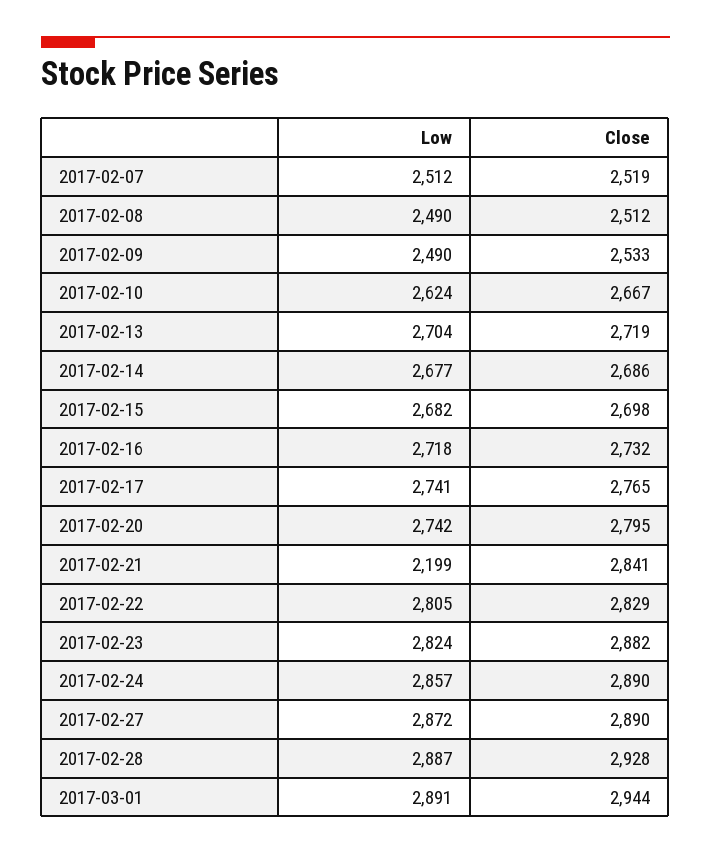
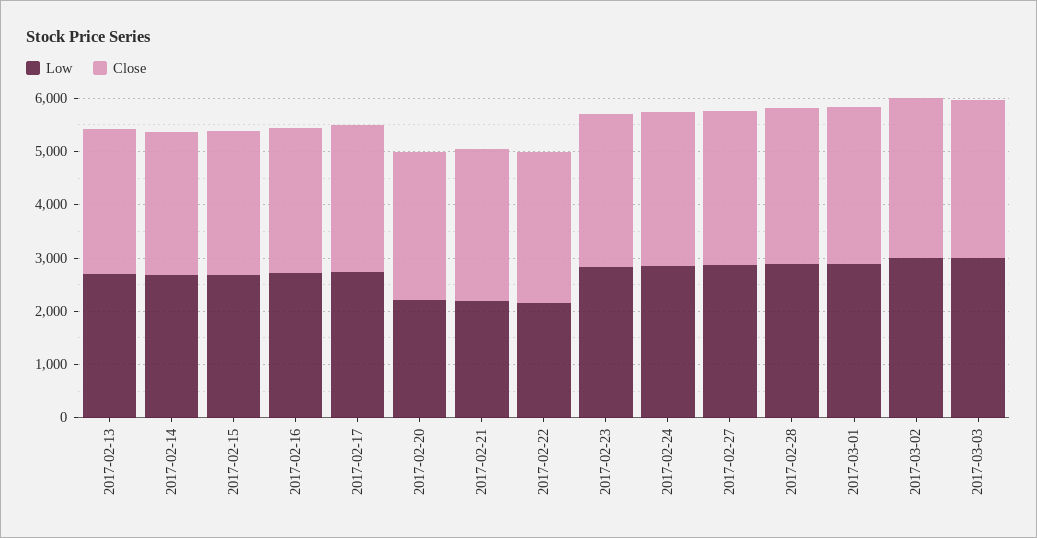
Low, 2017-02-07: 2512 -> none
Close, 2017-02-07: 2519 -> none
Low, 2017-02-08: 2490 -> none
Close, 2017-02-08: 2512 -> none
Low, 2017-02-09: 2490 -> none
Close, 2017-02-09: 2533 -> none
Low, 2017-02-10: 2624 -> none
Close, 2017-02-10: 2667 -> none
Low, 2017-02-20: 2742 -> 2200
Low, 2017-02-22: 2805 -> 2200
Low, 2017-03-02: none -> 3000
Close, 2017-03-02: none -> 3000
Low, 2017-03-03: none -> 3000
Close, 2017-03-03: none -> 3000

